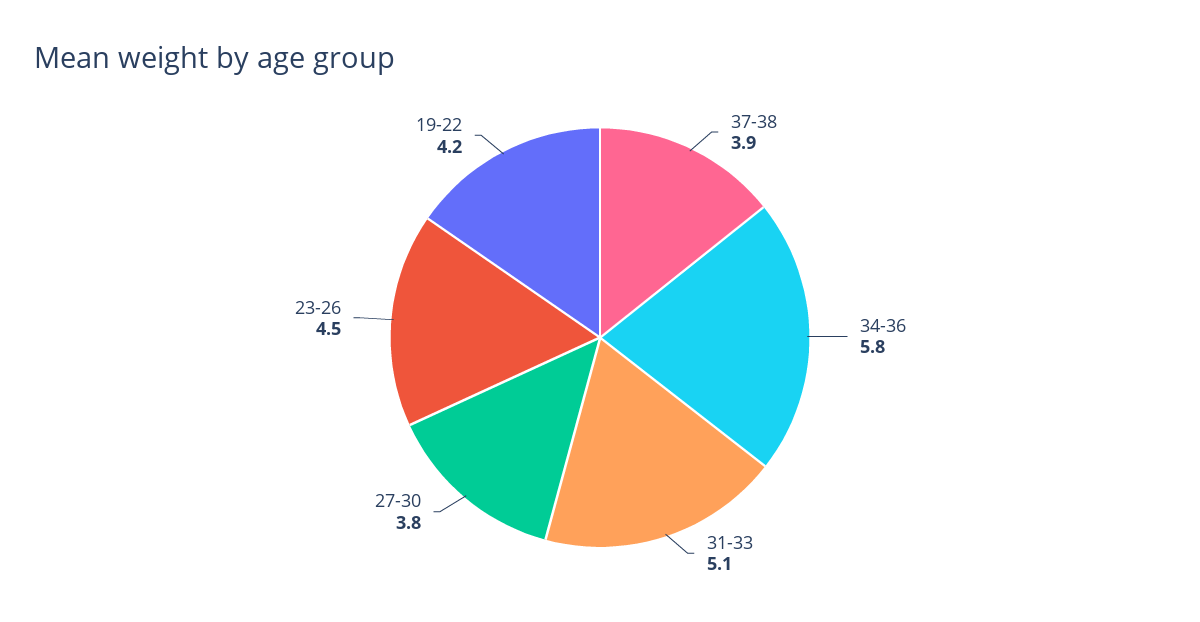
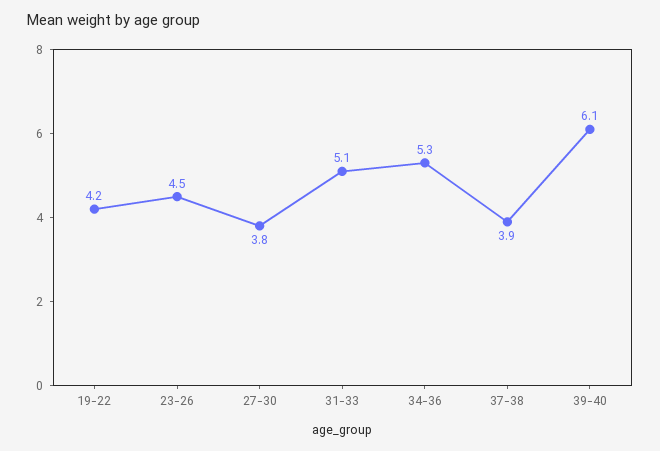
34-36: 5.8 -> 5.3
39-40: none -> 6.1

